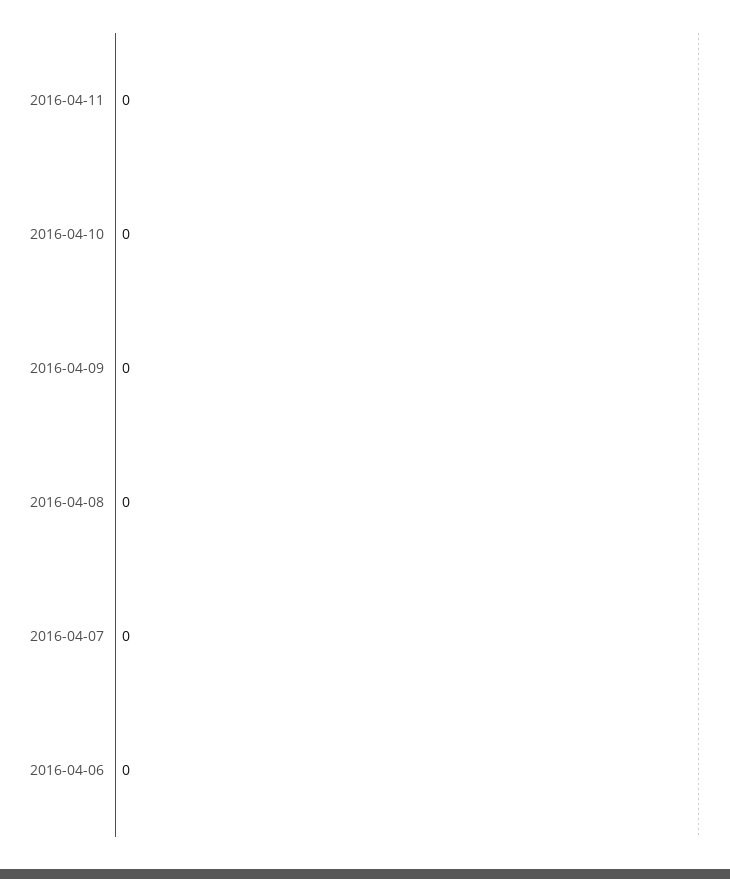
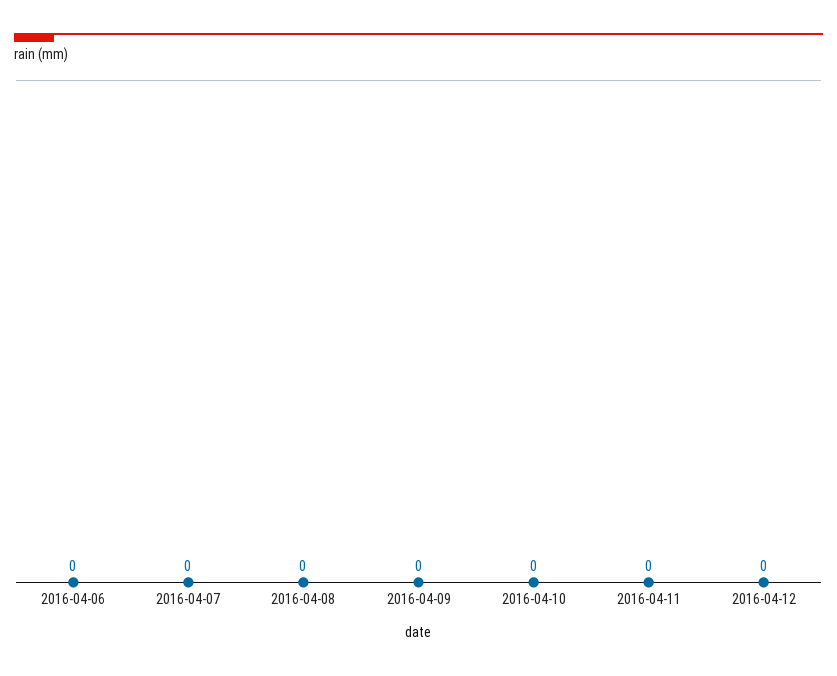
2016-04-12: none -> 0

